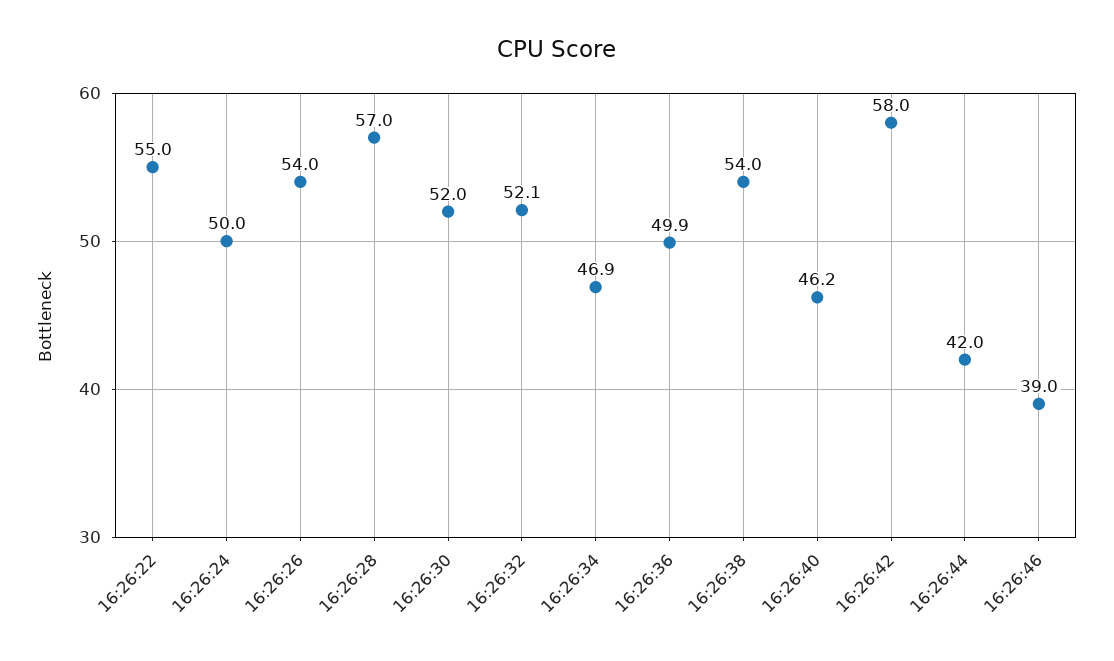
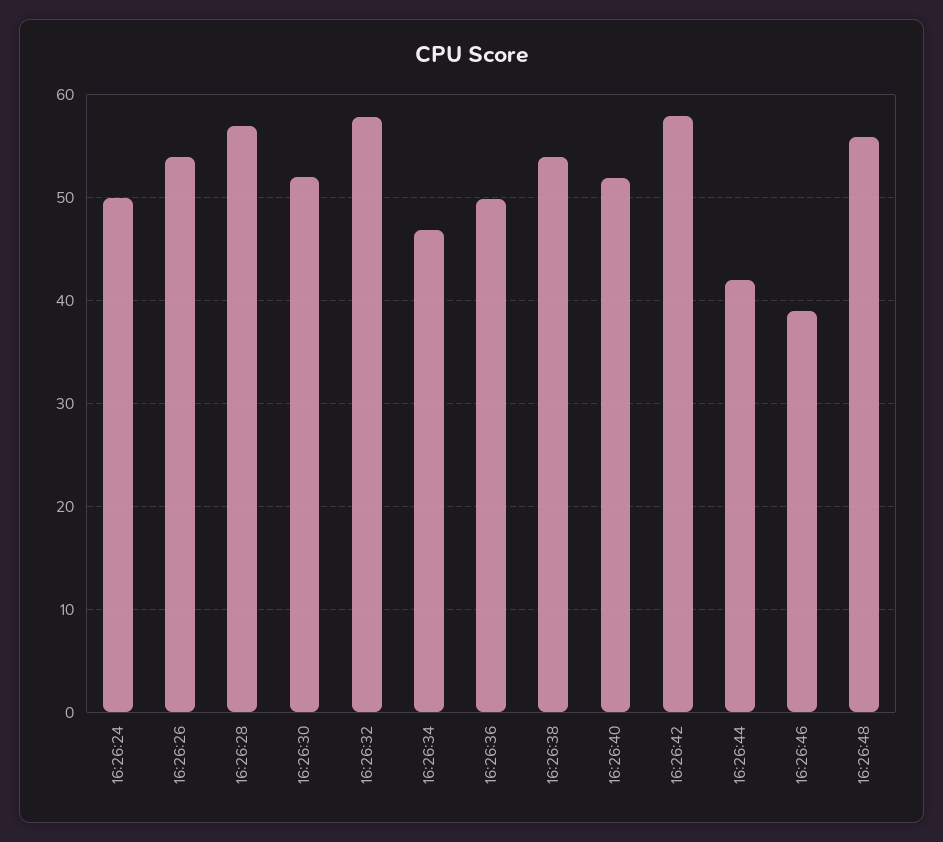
16:26:22: 55 -> none
16:26:32: 52.1 -> 58
16:26:40: 46.2 -> 52
16:26:48: none -> 56

